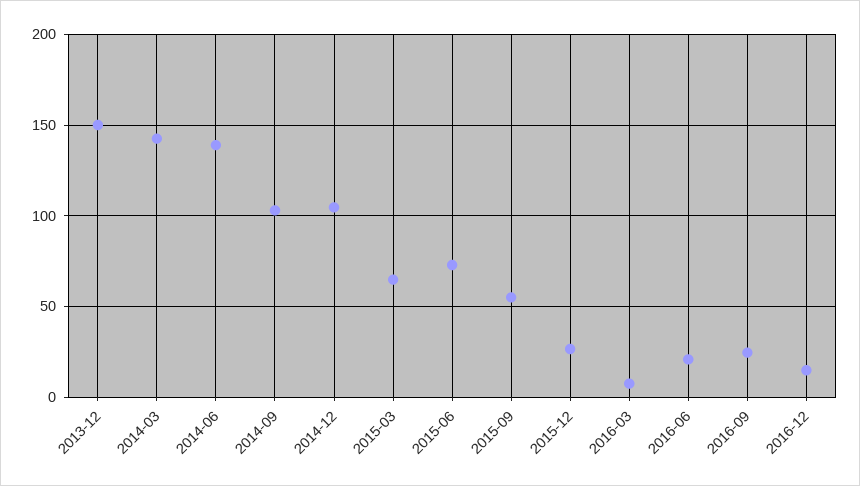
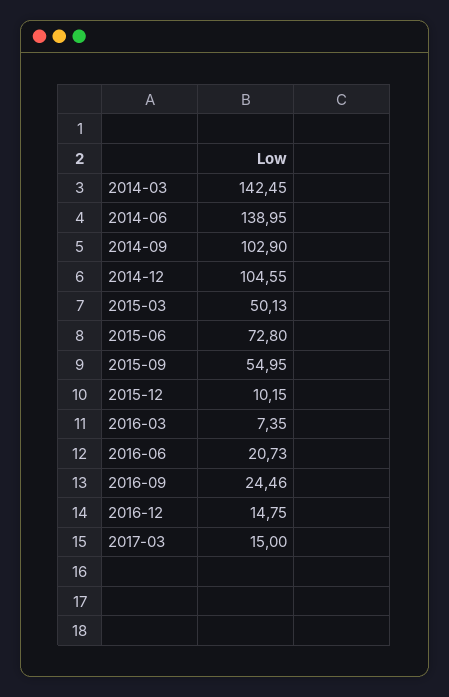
2013-12: 150 -> none
2015-03: 65 -> 50.13
2015-12: 25 -> 10.15
2017-03: none -> 15

